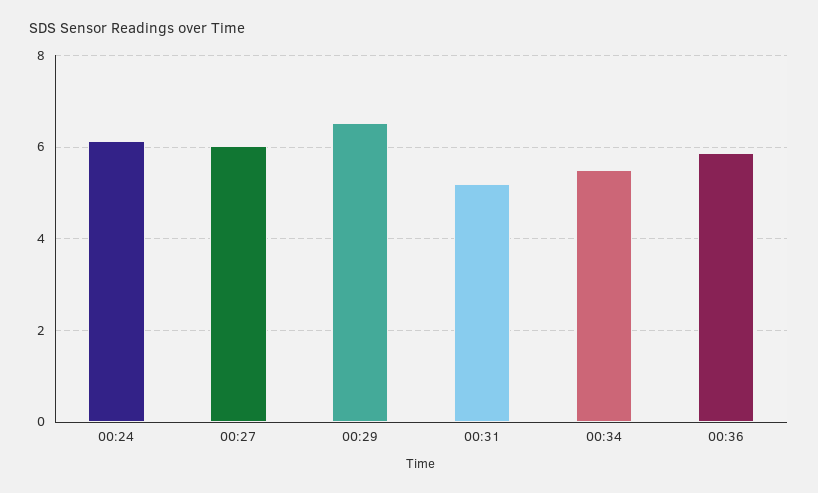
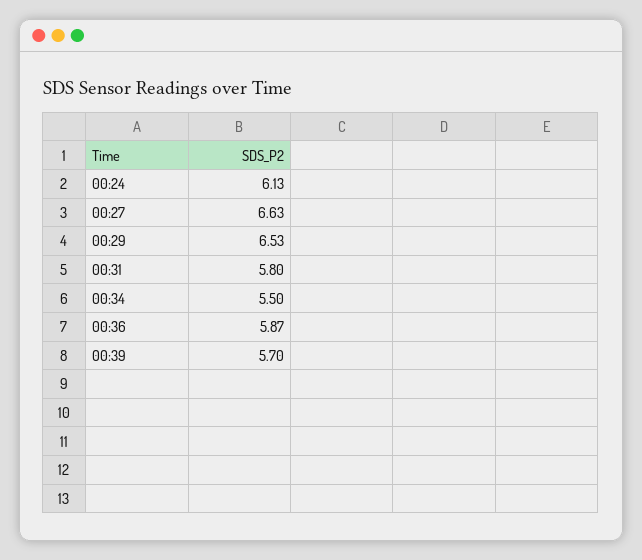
00:27: 6 -> 6.63
00:31: 5.2 -> 5.8
00:39: none -> 5.7

